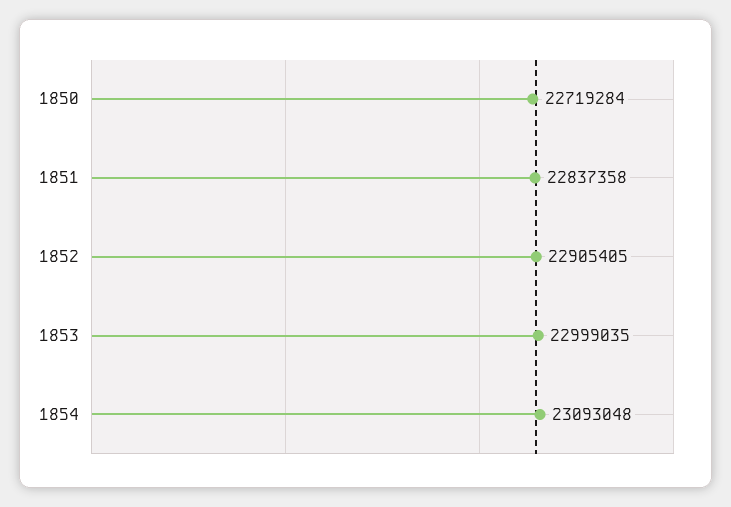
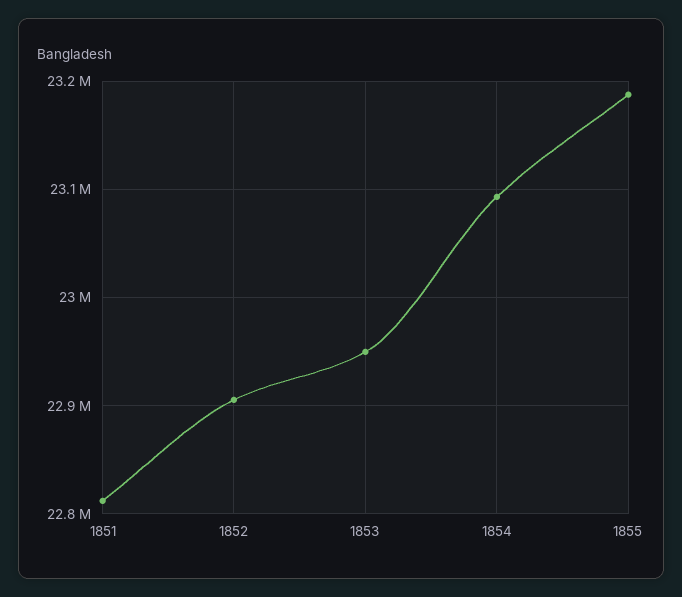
1850: 22719284 -> none
1851: 22837358 -> 22810000
1853: 22999035 -> 22950000
1855: none -> 23190000

